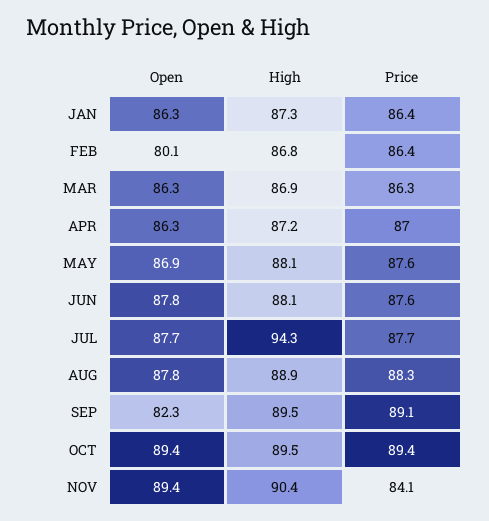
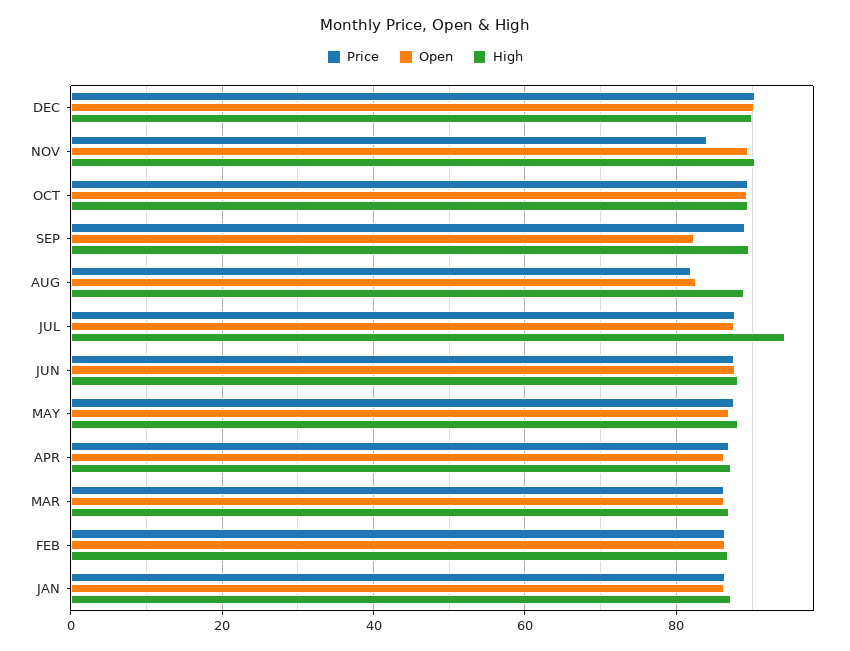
Open, FEB: 80.1 -> 86
Open, AUG: 87.8 -> 82
Price, AUG: 88.3 -> 82
Price, DEC: none -> 90
Open, DEC: none -> 90
High, DEC: none -> 90

